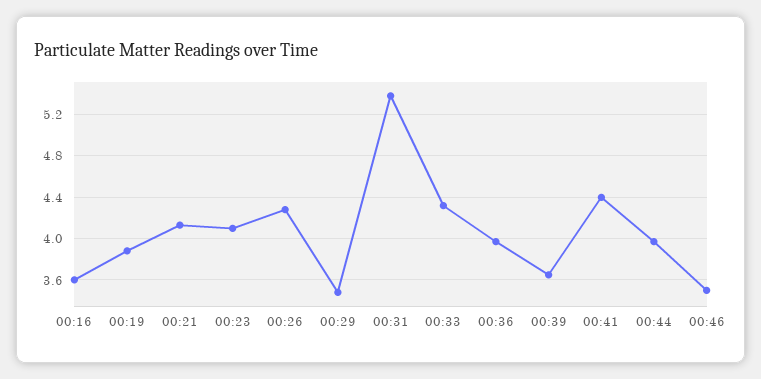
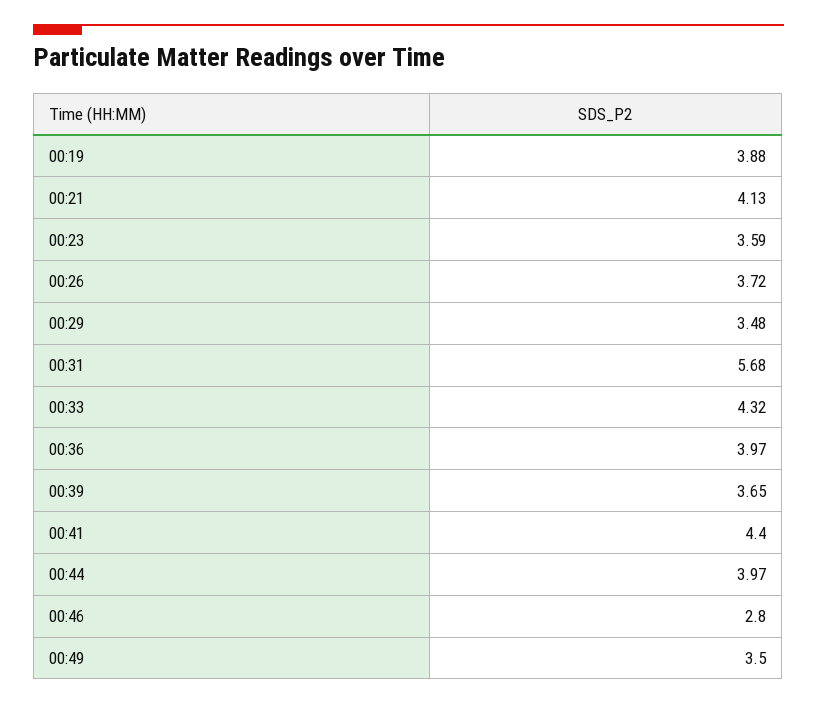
00:16: 3.6 -> none
00:23: 4.1 -> 3.59
00:26: 4.3 -> 3.72
00:31: 5.4 -> 5.68
00:46: 3.5 -> 2.8
00:49: none -> 3.5

